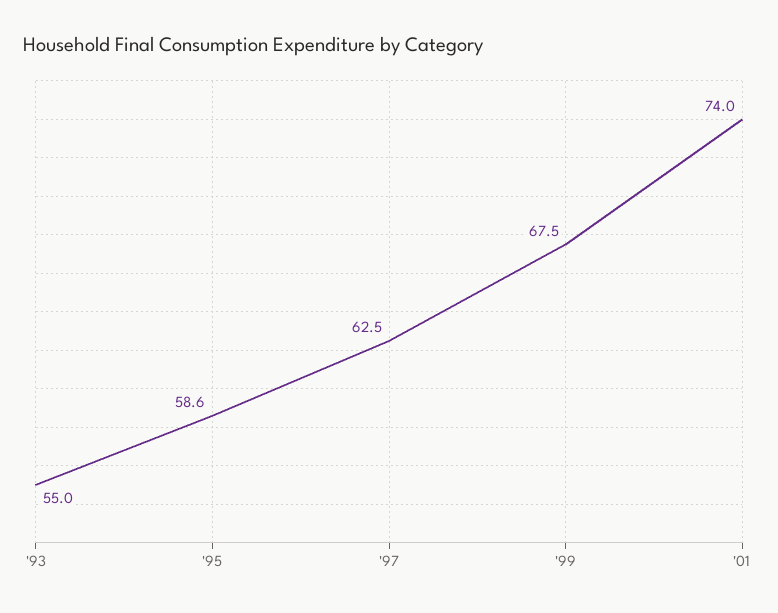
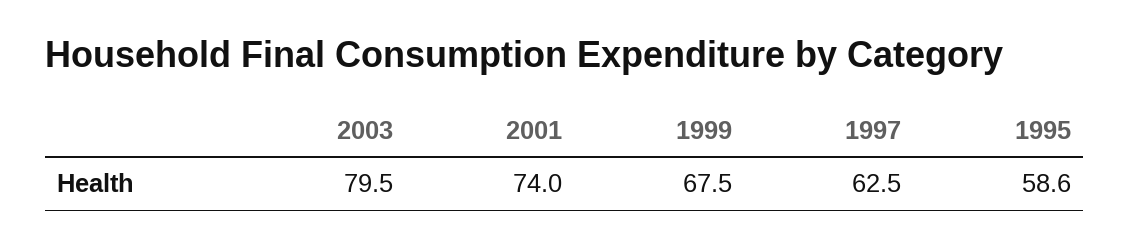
'93: 55 -> none
2003: none -> 79.5

